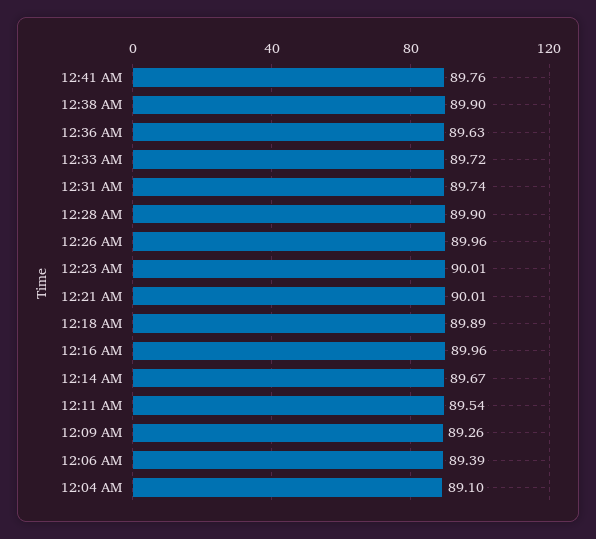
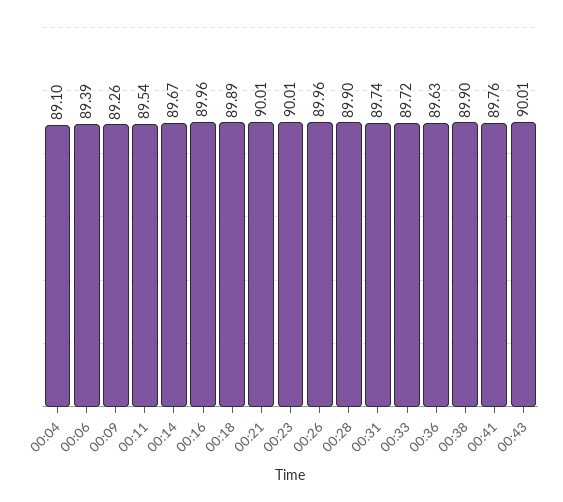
00:43: none -> 90.01

